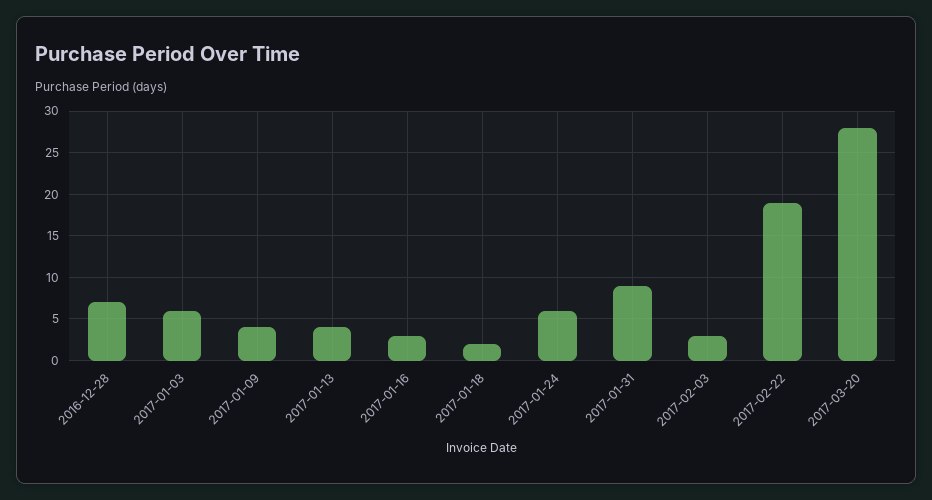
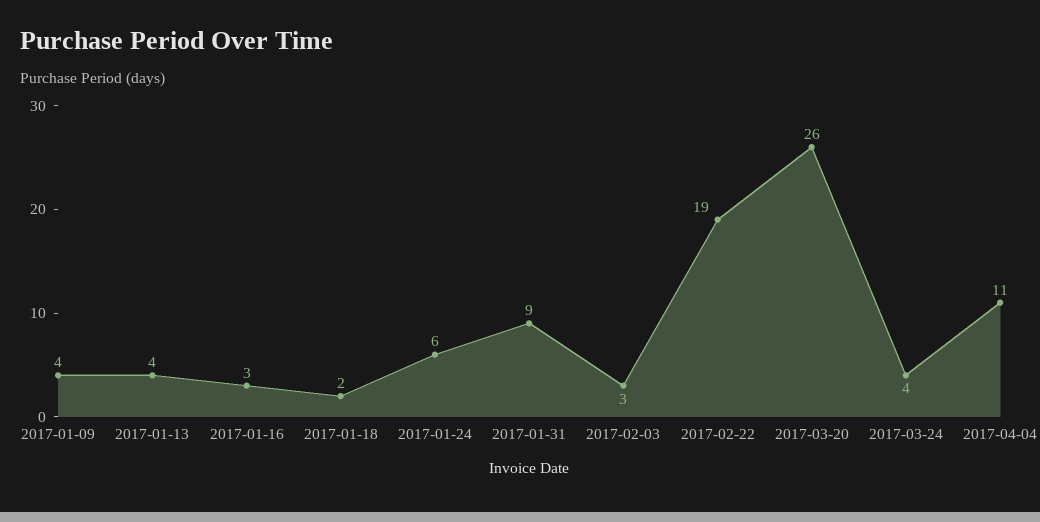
2016-12-28: 7 -> none
2017-01-03: 6 -> none
2017-03-20: 28 -> 26
2017-03-24: none -> 4
2017-04-04: none -> 11

